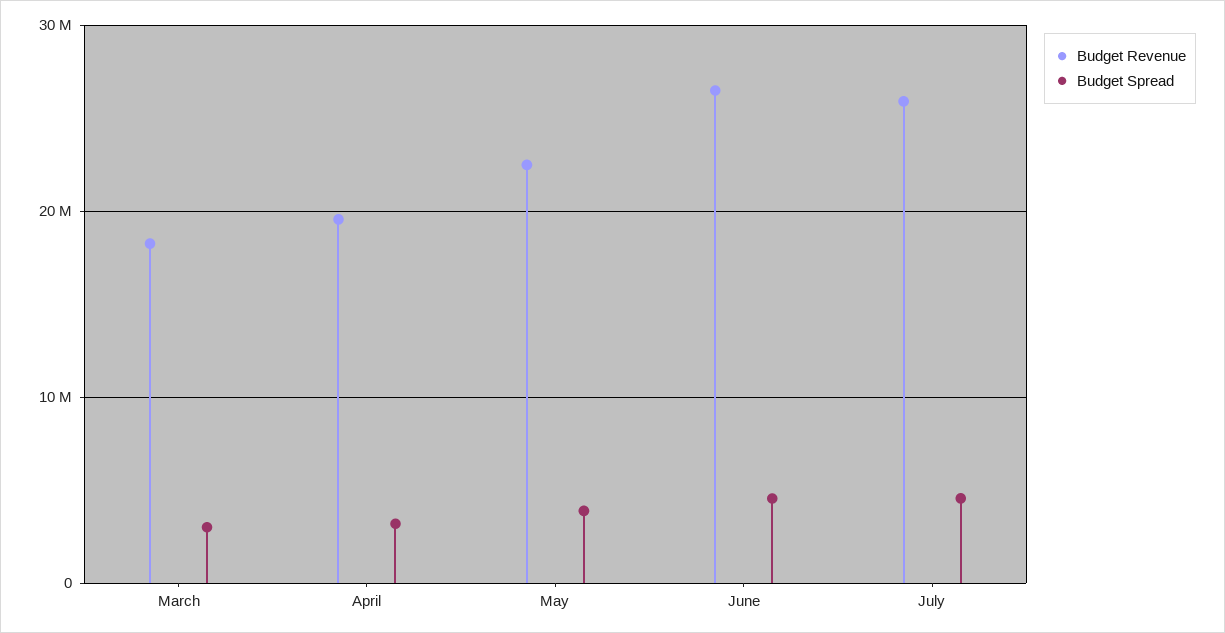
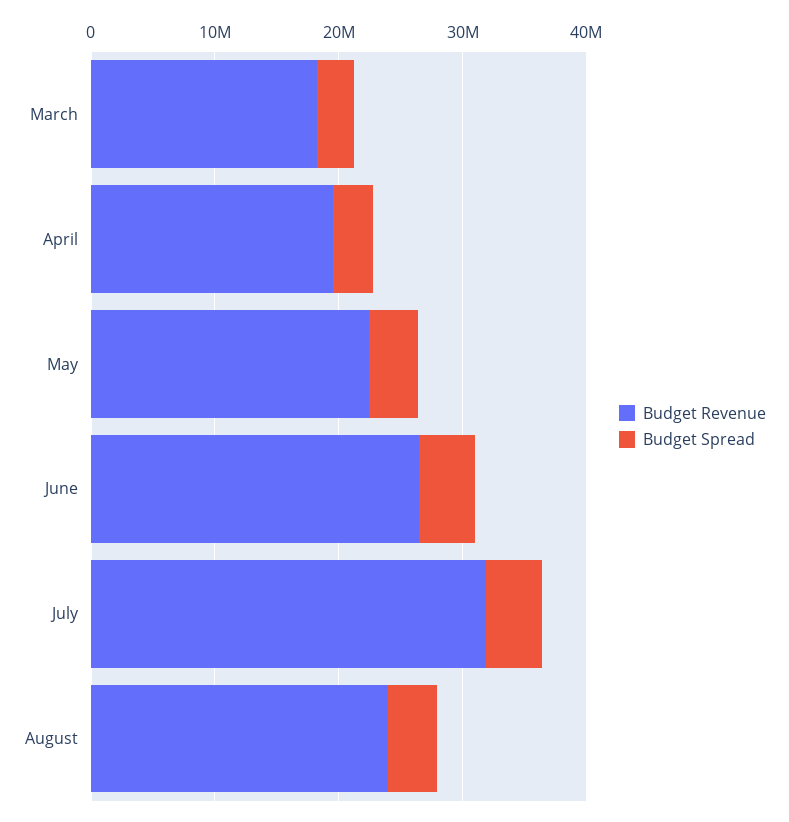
Budget Revenue, July: 26000000 -> 32000000
Budget Revenue, August: none -> 24000000
Budget Spread, August: none -> 4000000

